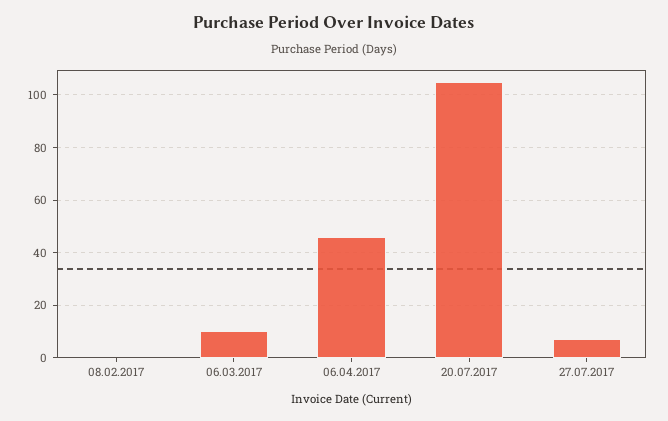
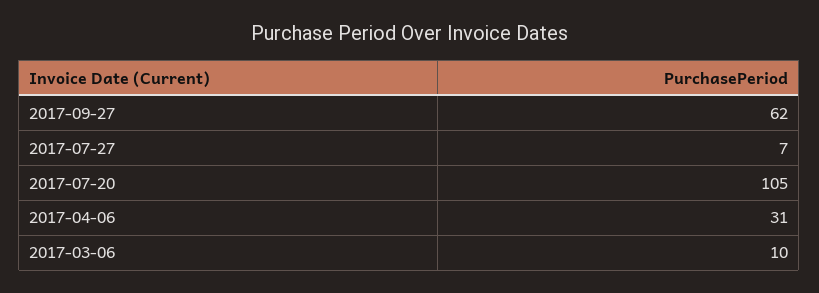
08.02.2017: 0 -> none
06.04.2017: 45 -> 31
2017-09-27: none -> 62

